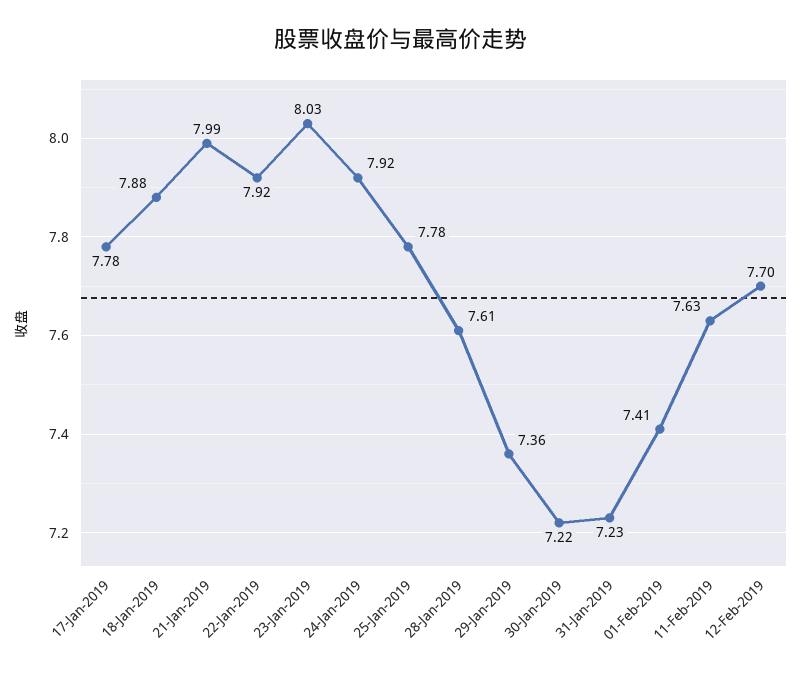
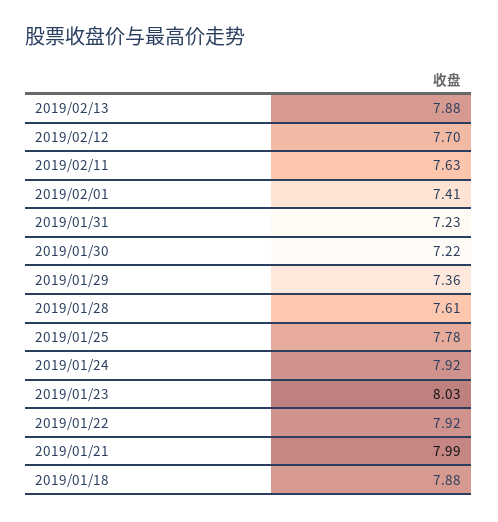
17-Jan-2019: 7.78 -> none
2019/02/13: none -> 7.88

